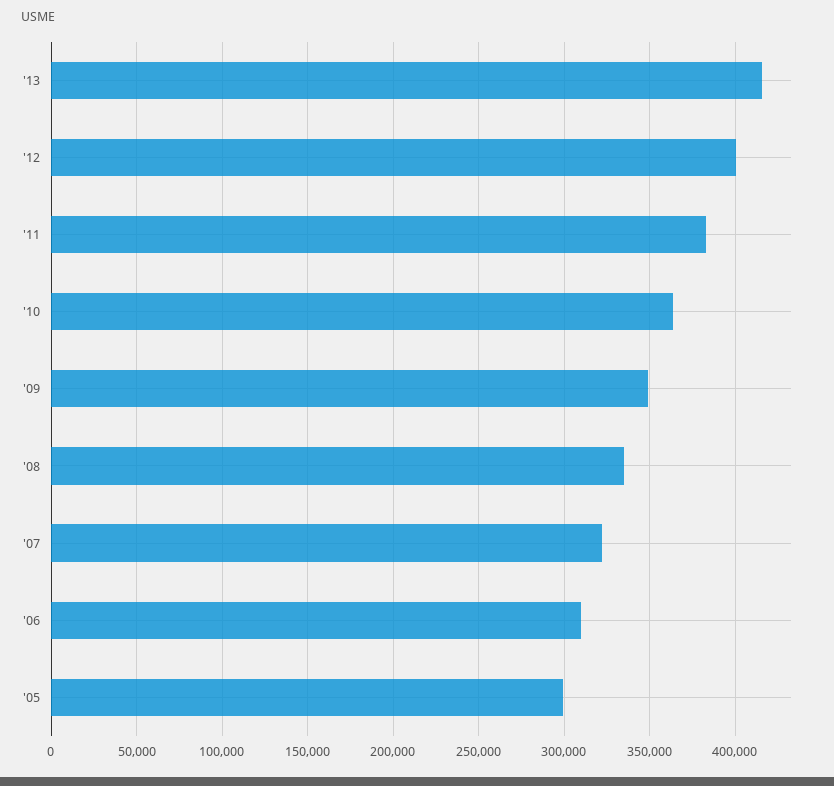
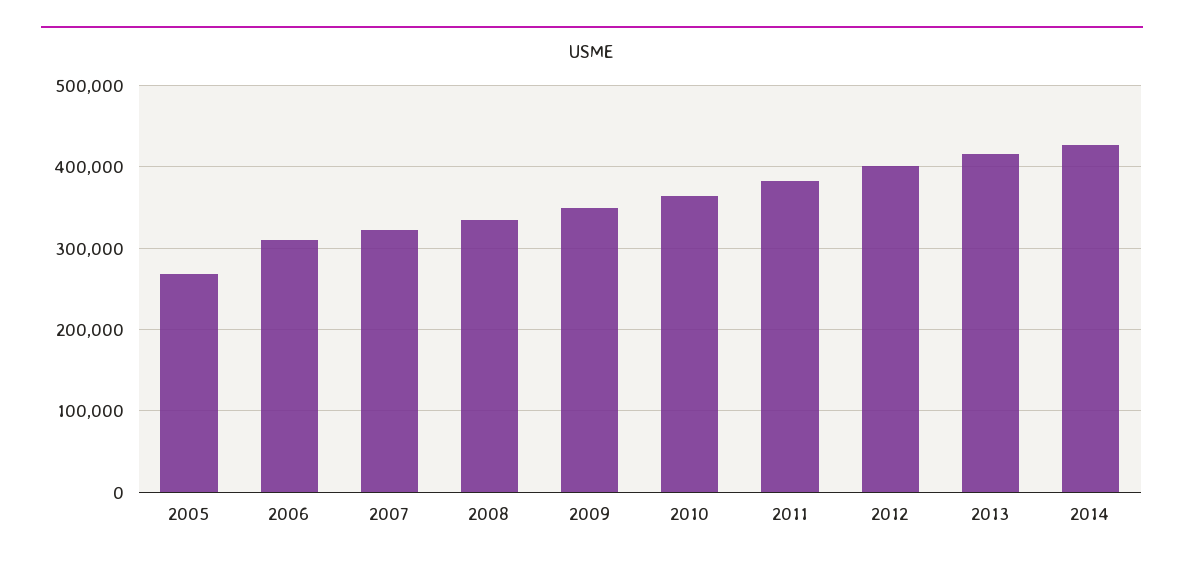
'05: 300000 -> 270000
2014: none -> 430000

